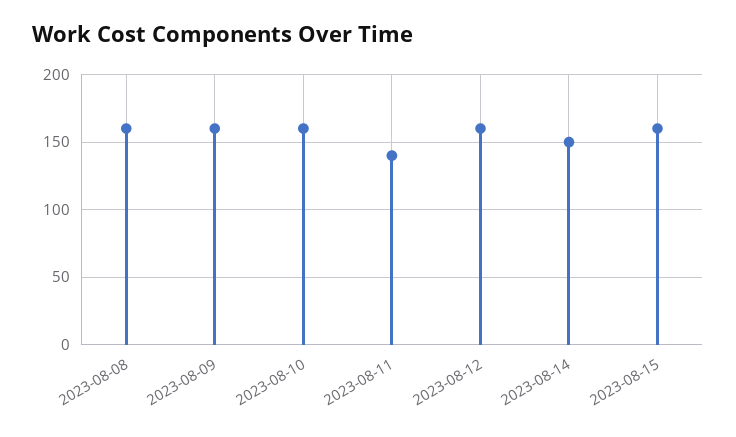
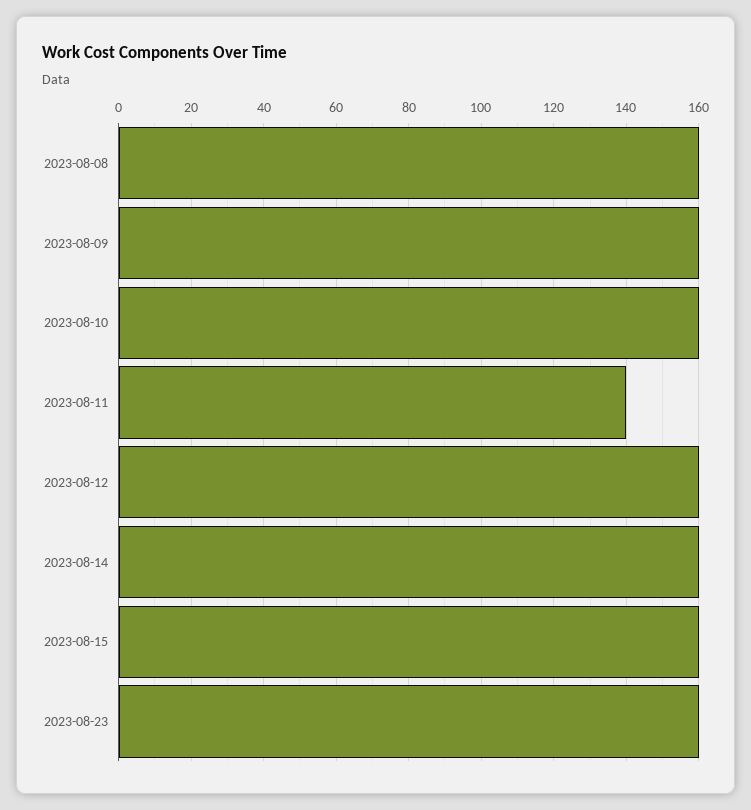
2023-08-14: 150 -> 160
2023-08-23: none -> 160

